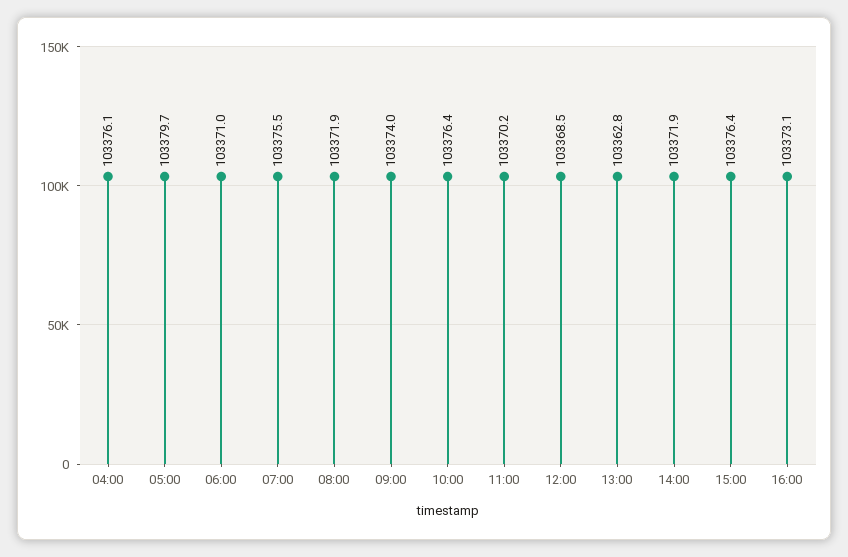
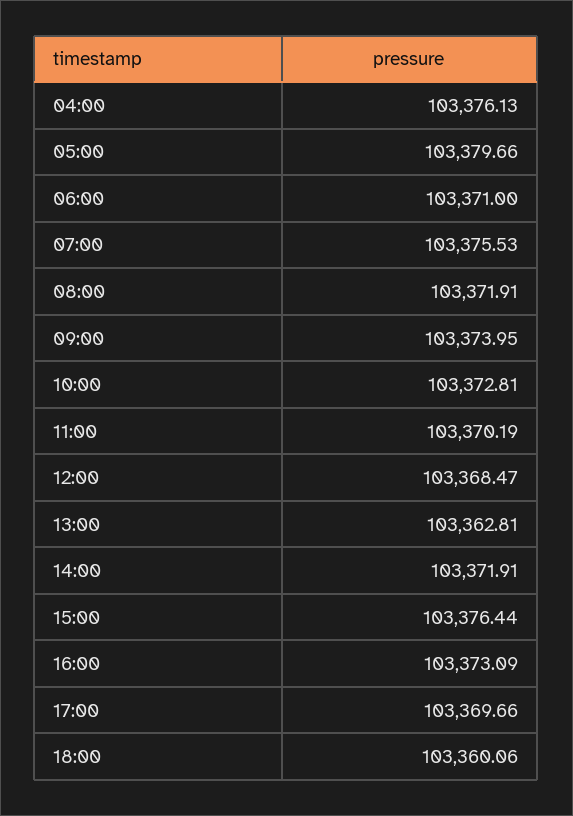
10:00: 103376.4 -> 103372.81
17:00: none -> 103369.66
18:00: none -> 103360.06

